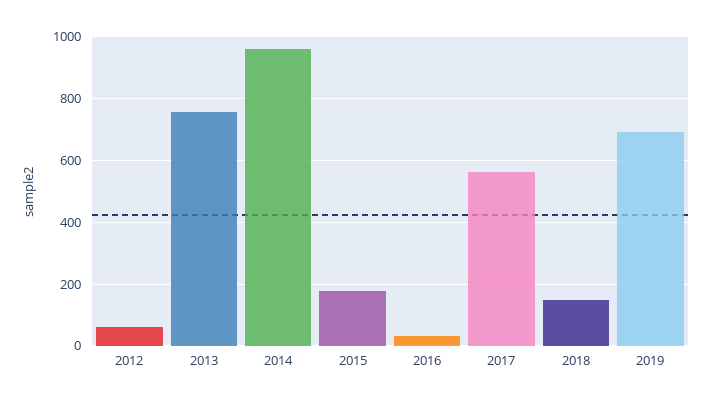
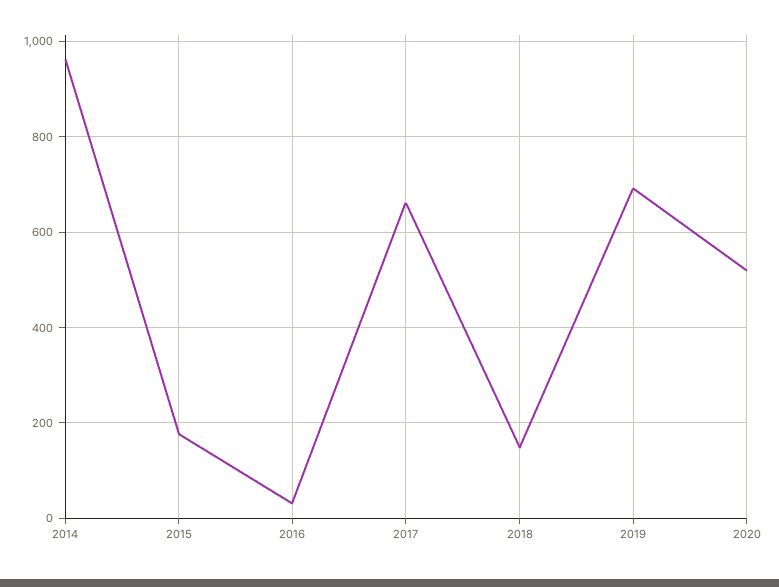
2012: 60 -> none
2013: 760 -> none
2017: 560 -> 660
2020: none -> 520

